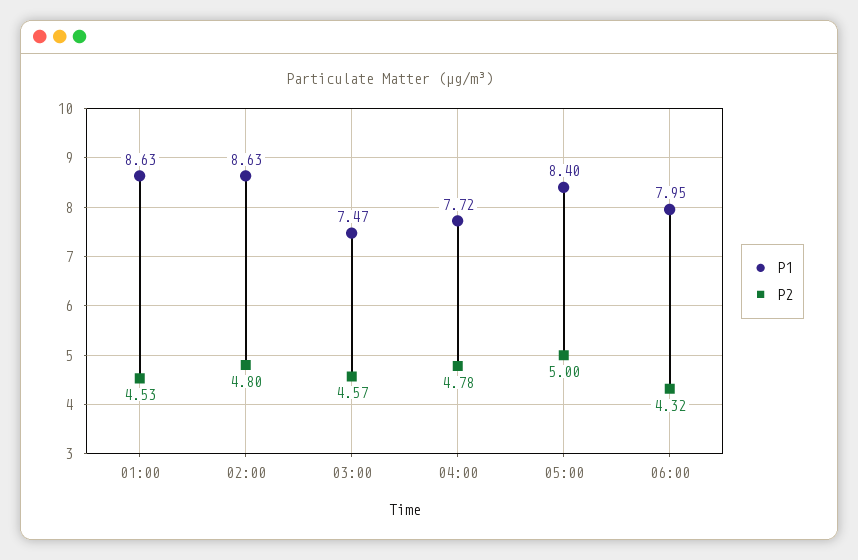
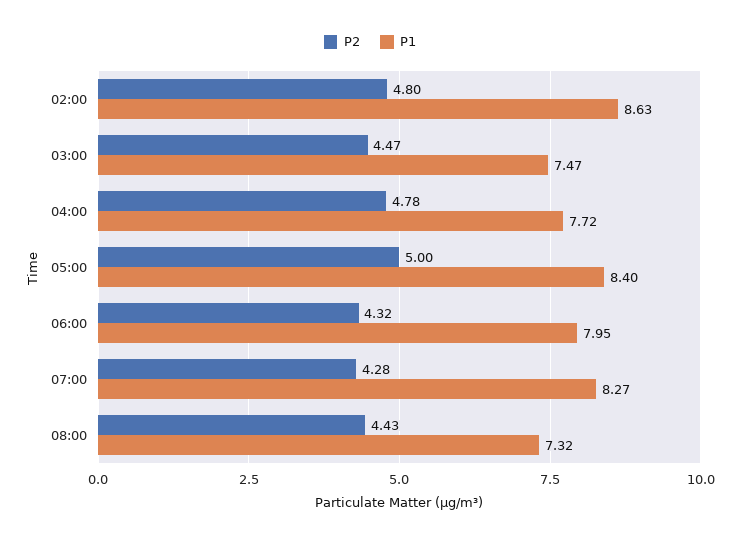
P1, 01:00: 8.63 -> none
P2, 01:00: 4.53 -> none
P2, 03:00: 4.57 -> 4.47
P2, 07:00: none -> 4.28
P1, 07:00: none -> 8.27
P2, 08:00: none -> 4.43
P1, 08:00: none -> 7.32

